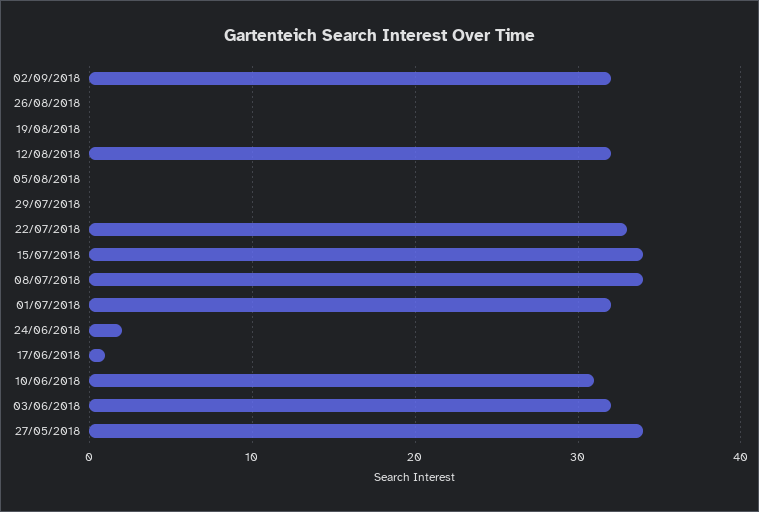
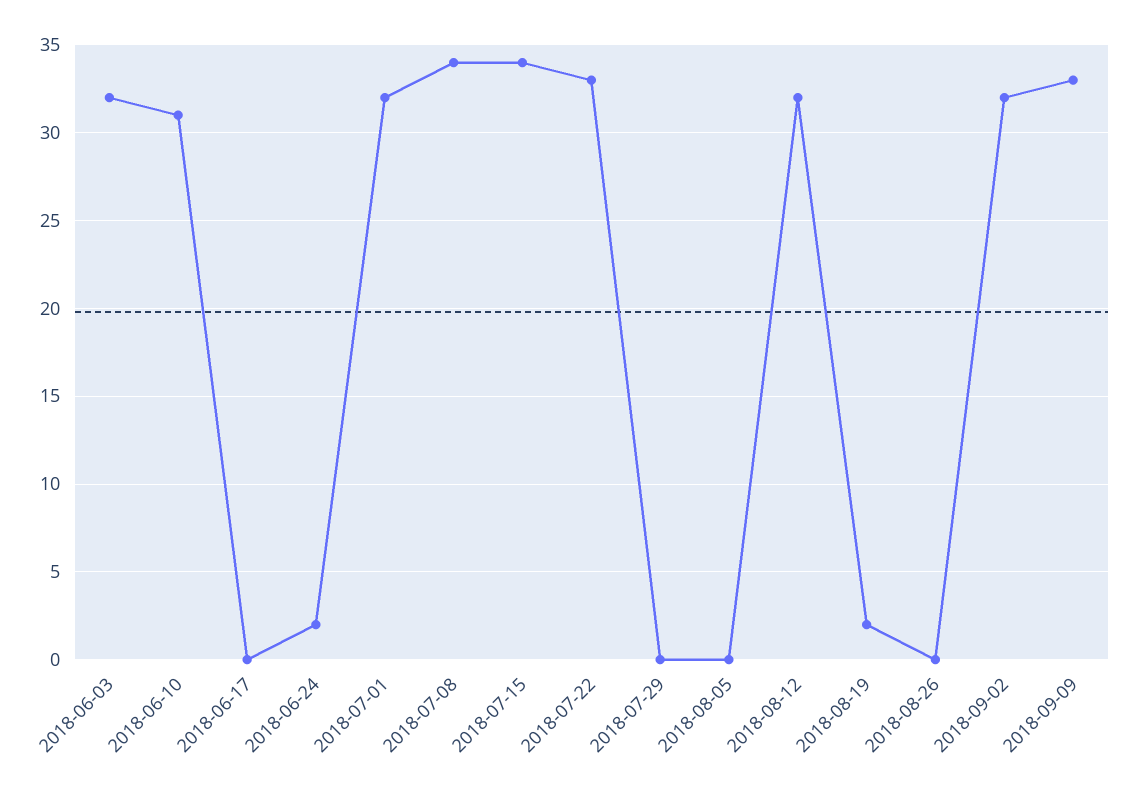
19/08/2018: 0 -> 2
17/06/2018: 1 -> 0
27/05/2018: 34 -> none
2018-09-09: none -> 33

